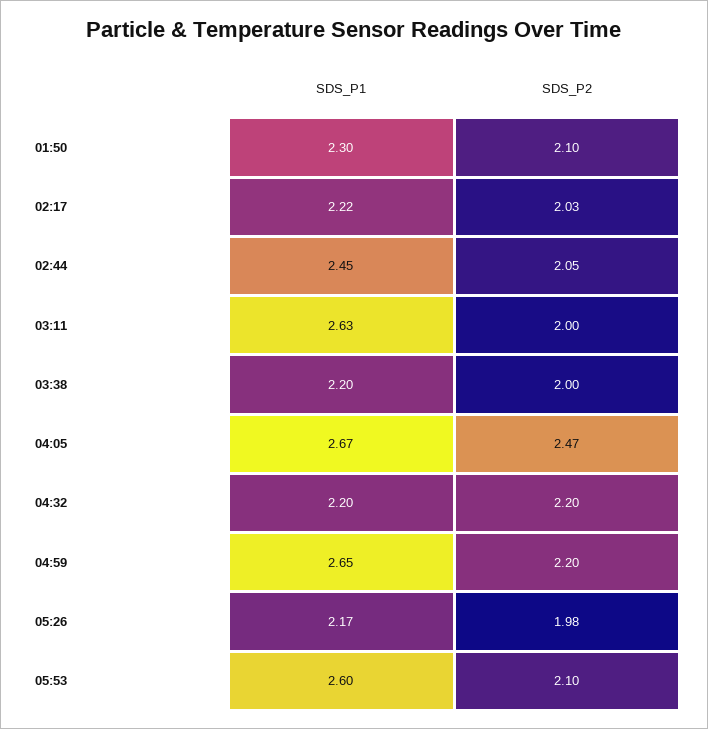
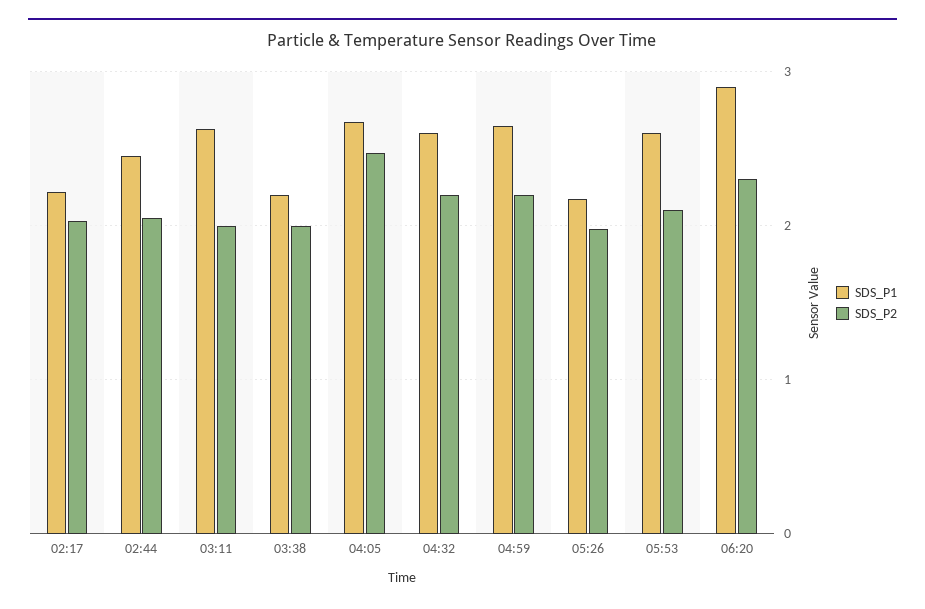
SDS_P1, 01:50: 2.3 -> none
SDS_P2, 01:50: 2.1 -> none
SDS_P1, 04:32: 2.2 -> 2.6
SDS_P1, 06:20: none -> 2.9
SDS_P2, 06:20: none -> 2.3

